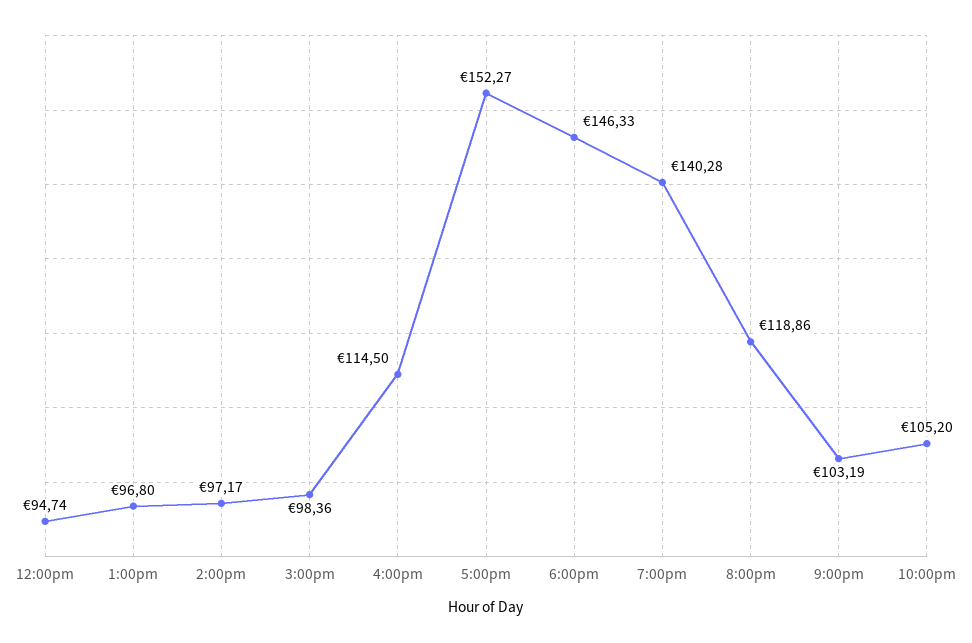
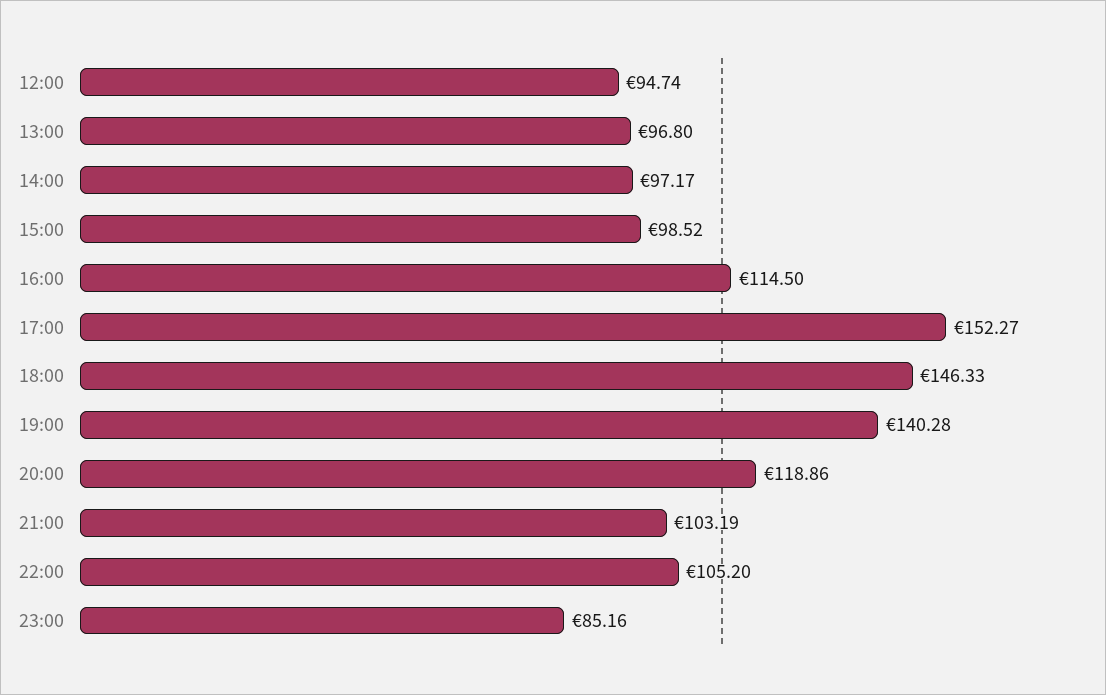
3:00pm: 98.36 -> 98.52
23:00: none -> 85.16

